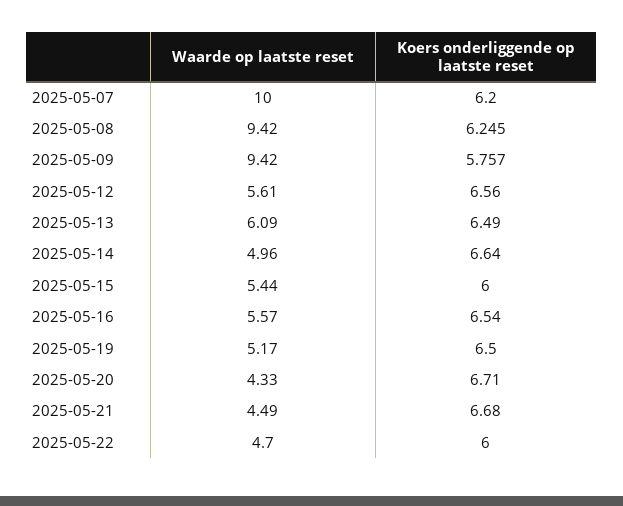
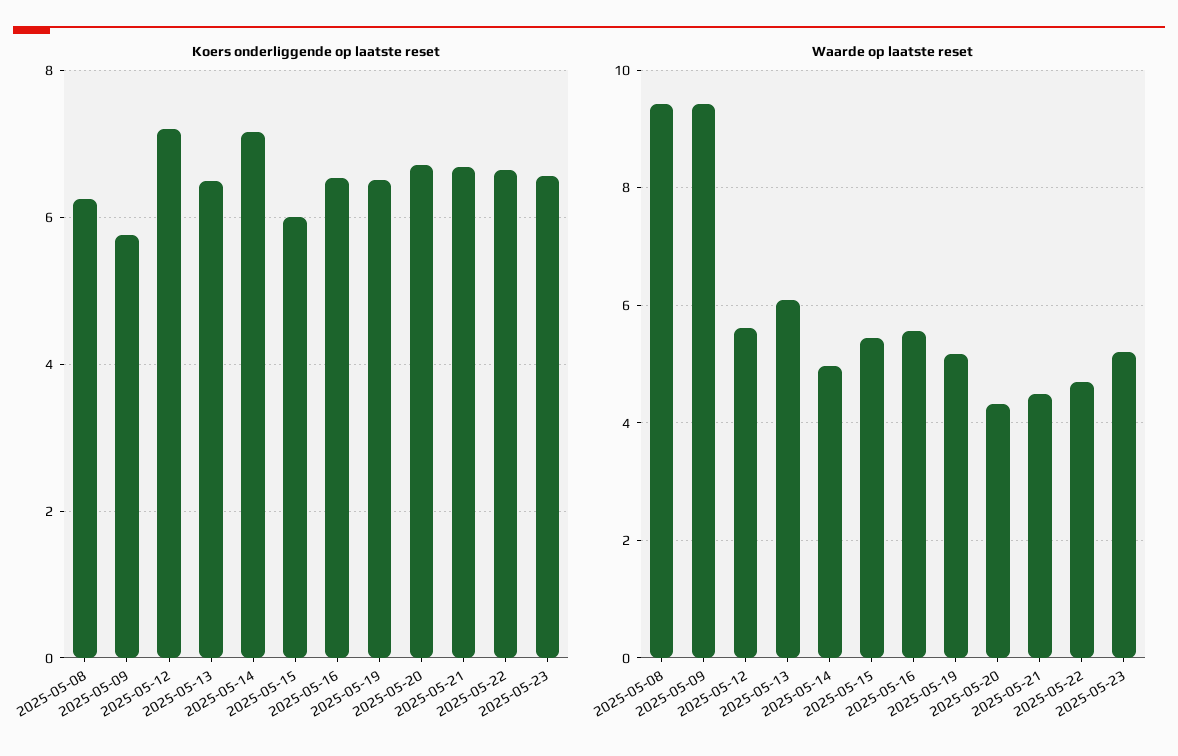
Waarde op laatste reset, 2025-05-07: 10 -> none
Koers onderliggende op laatste reset, 2025-05-07: 6.2 -> none
Koers onderliggende op laatste reset, 2025-05-12: 6.56 -> 7.2
Koers onderliggende op laatste reset, 2025-05-14: 6.64 -> 7.2
Koers onderliggende op laatste reset, 2025-05-22: 6 -> 6.6
Koers onderliggende op laatste reset, 2025-05-23: none -> 6.6
Waarde op laatste reset, 2025-05-23: none -> 5.2

